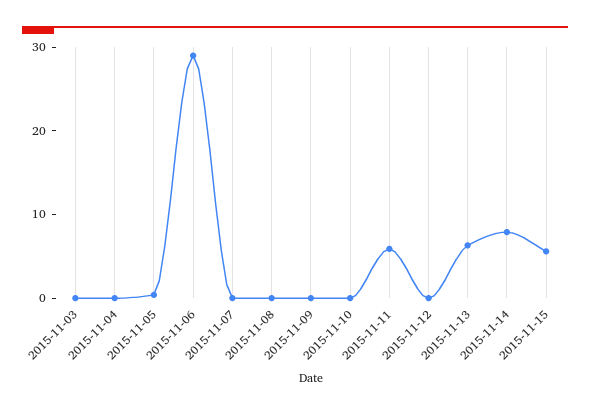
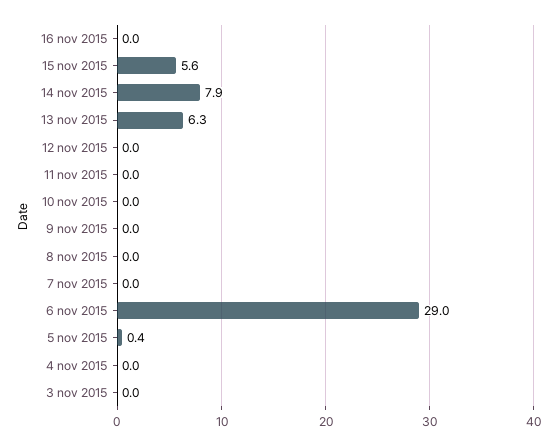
2015-11-11: 6 -> 0
16 nov 2015: none -> 0

